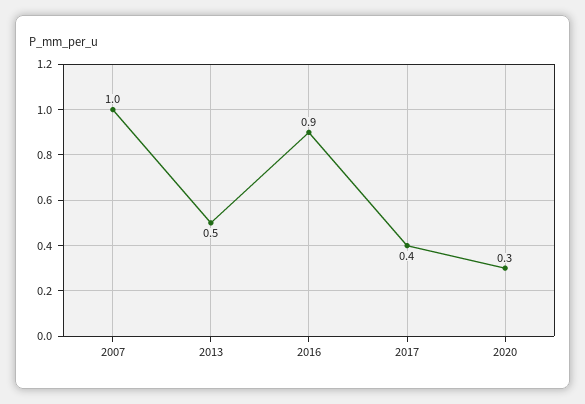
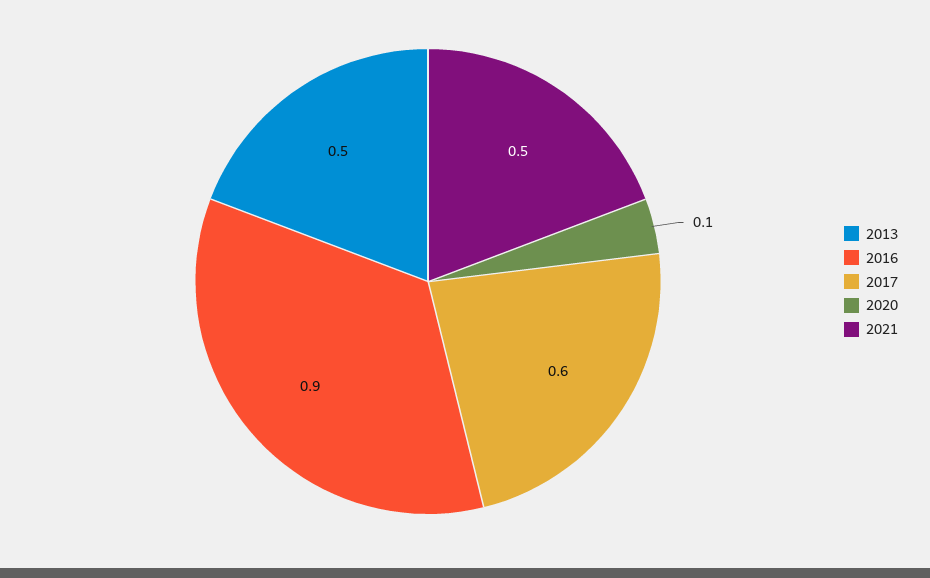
2007: 1 -> none
2017: 0.4 -> 0.6
2020: 0.3 -> 0.1
2021: none -> 0.5

